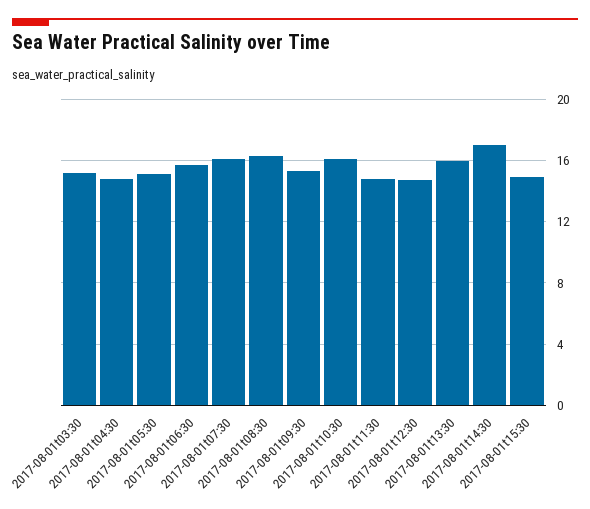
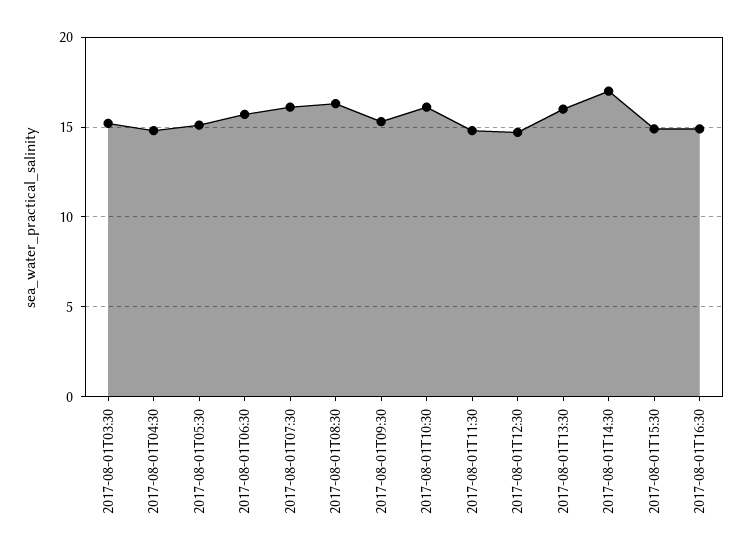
2017-08-01T16:30: none -> 15

